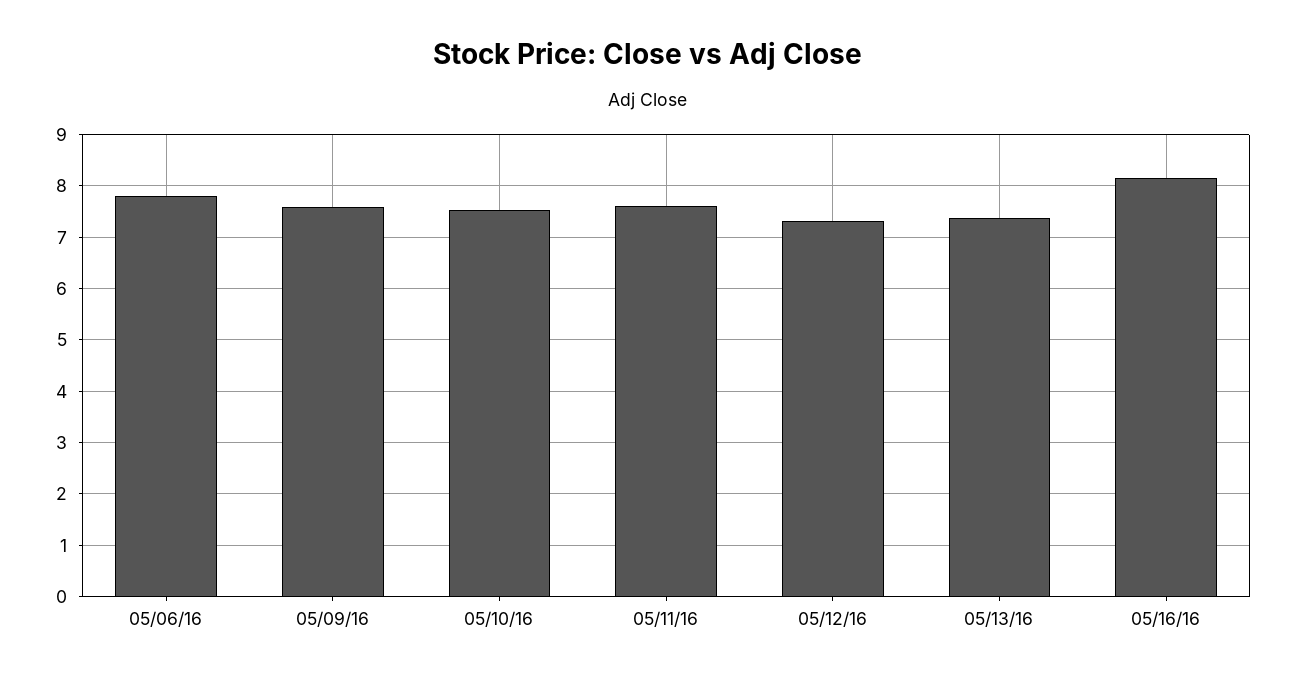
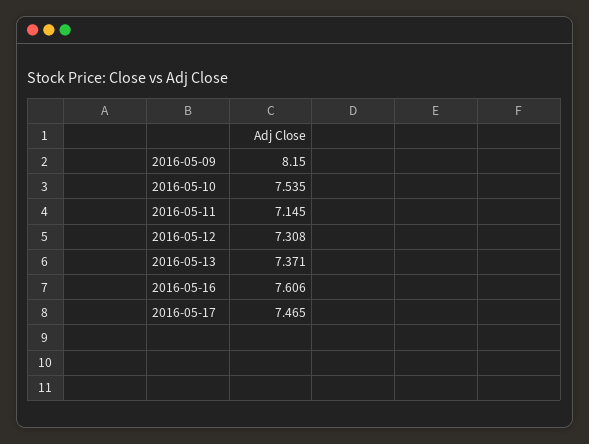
05/06/16: 7.8 -> none
05/09/16: 7.6 -> 8.15
05/11/16: 7.6 -> 7.145
05/16/16: 8.2 -> 7.606
2016-05-17: none -> 7.465

